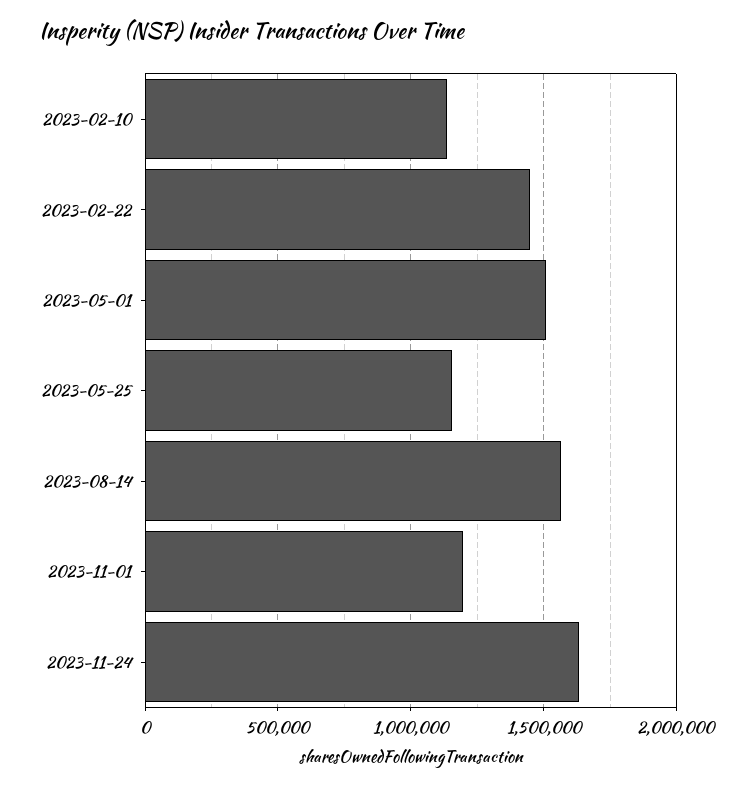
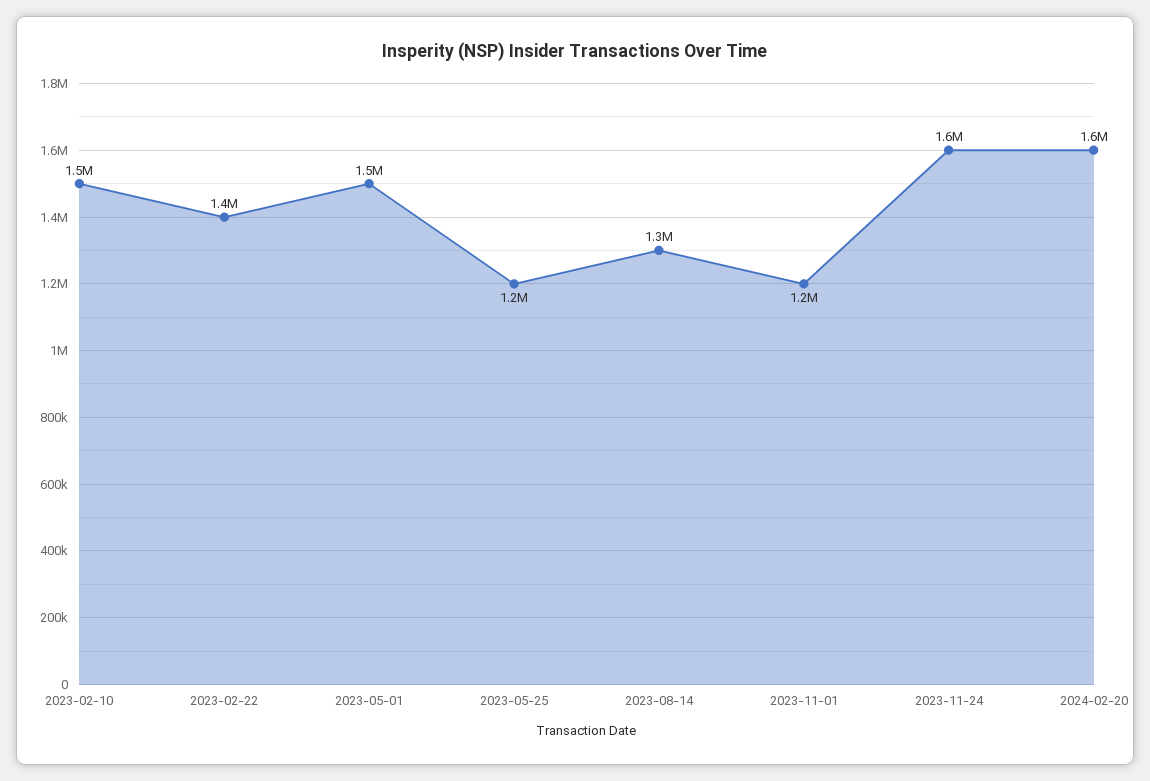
2023-02-10: 1150000 -> 1500000
2023-08-14: 1550000 -> 1300000
2024-02-20: none -> 1600000

